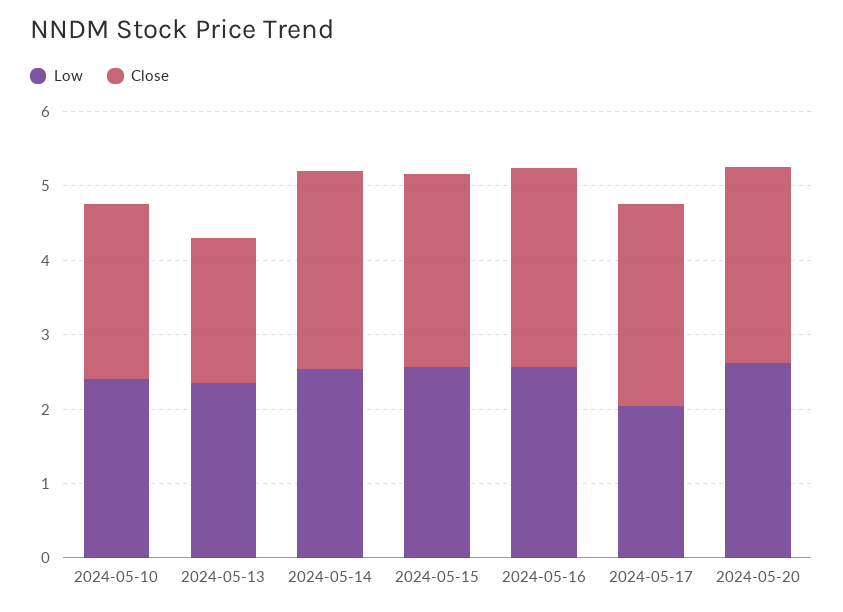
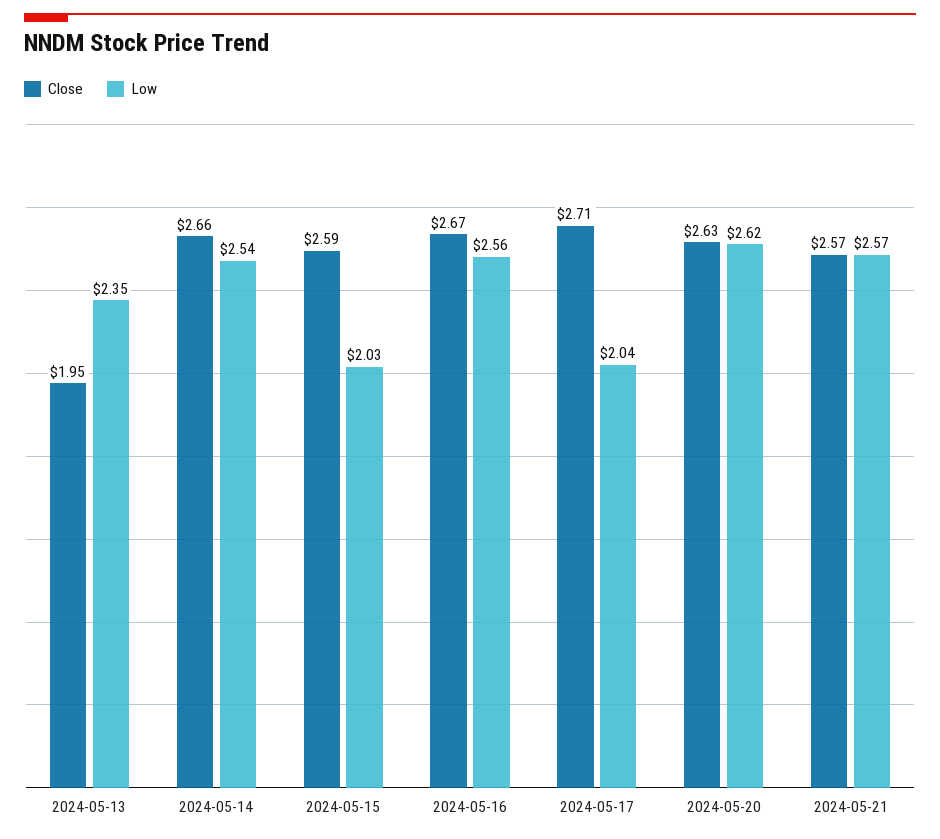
Low, 2024-05-10: 2.4 -> none
Close, 2024-05-10: 2.4 -> none
Low, 2024-05-15: 2.6 -> 2.03
Close, 2024-05-21: none -> 2.57
Low, 2024-05-21: none -> 2.57

